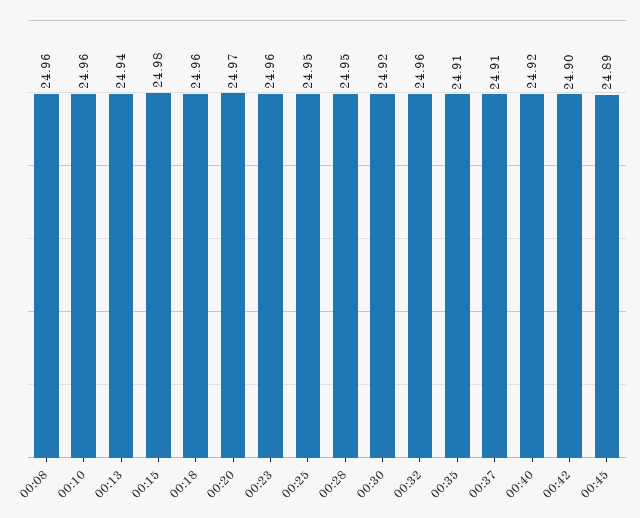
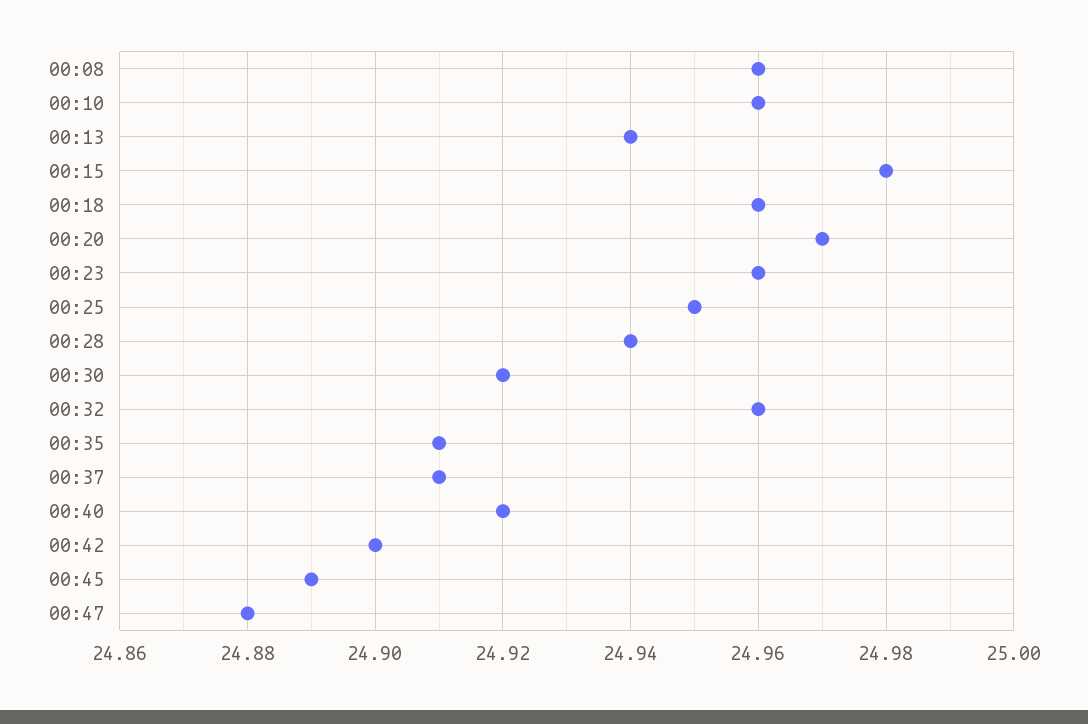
00:28: 24.95 -> 24.94
00:47: none -> 24.88

